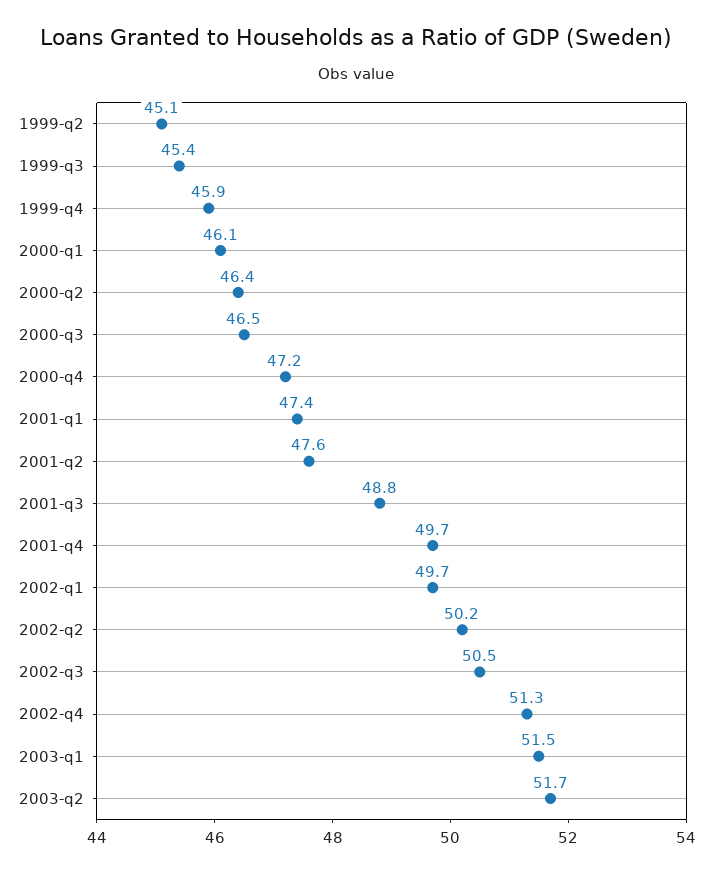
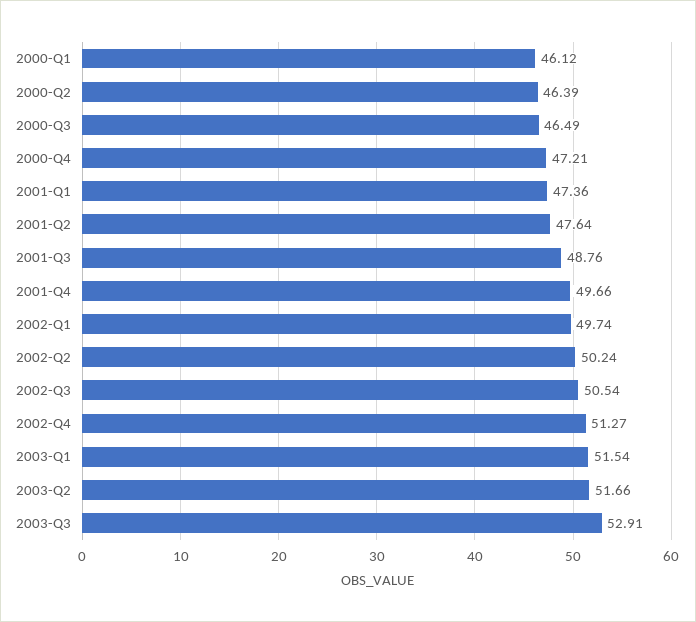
1999-q2: 45.1 -> none
1999-q3: 45.4 -> none
1999-q4: 45.9 -> none
2003-Q3: none -> 52.91

